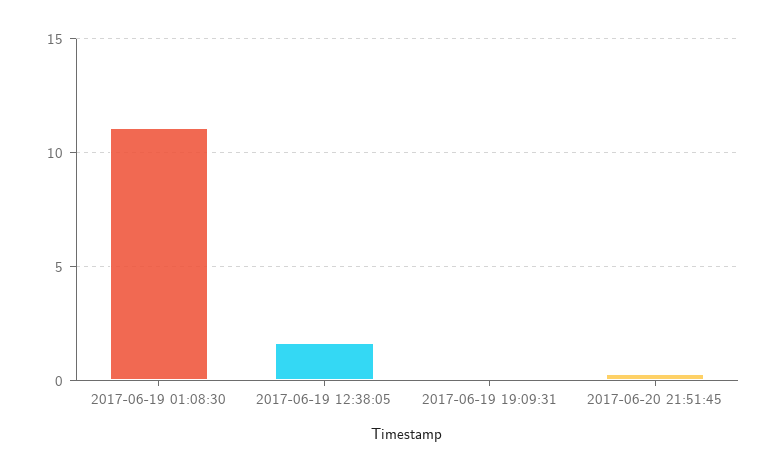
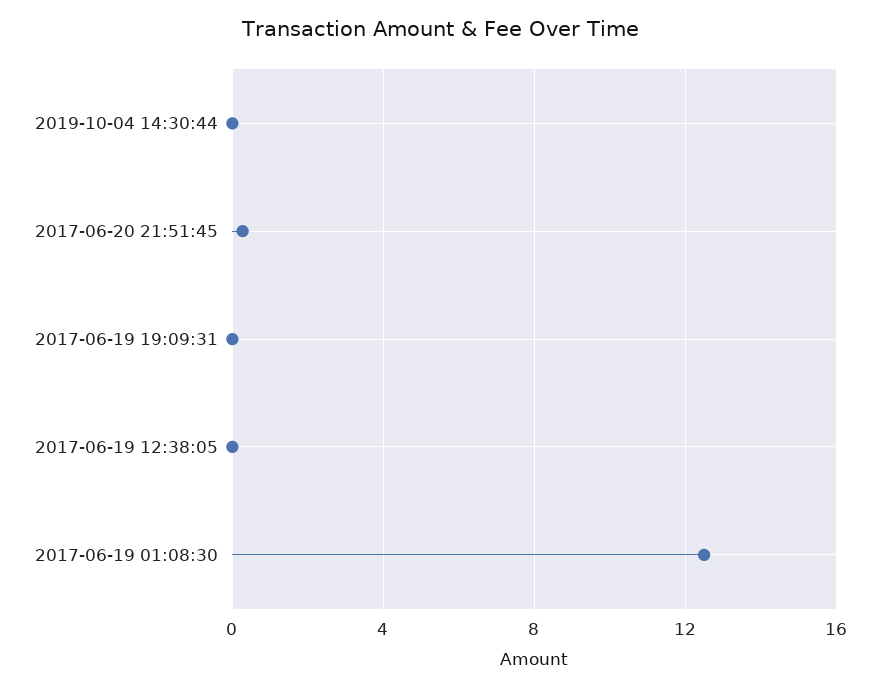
2017-06-19 01:08:30: 11 -> 12.5
2017-06-19 12:38:05: 1.5 -> 0
2019-10-04 14:30:44: none -> 0

